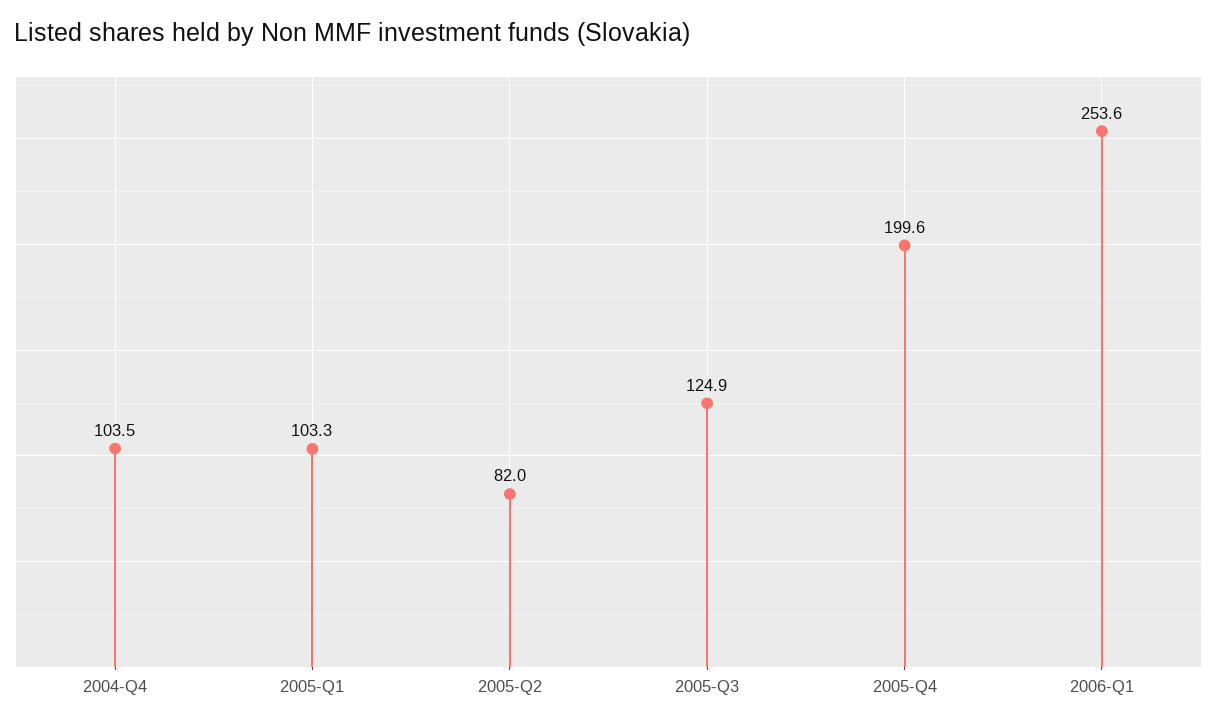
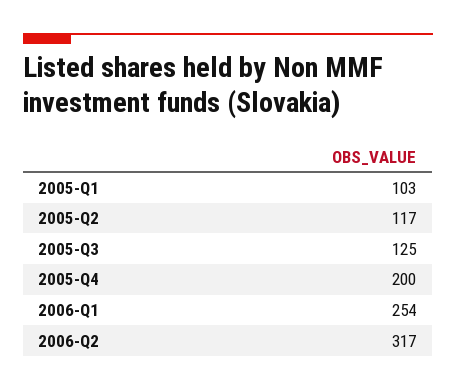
2004-Q4: 103.5 -> none
2005-Q2: 82 -> 117
2006-Q2: none -> 317

